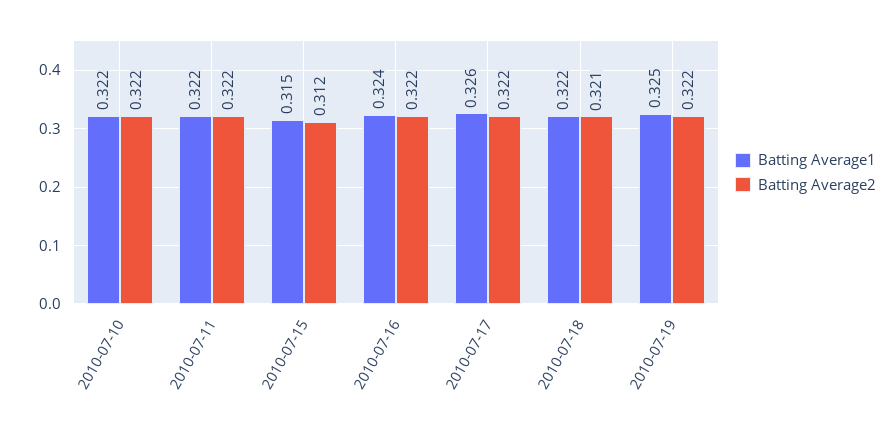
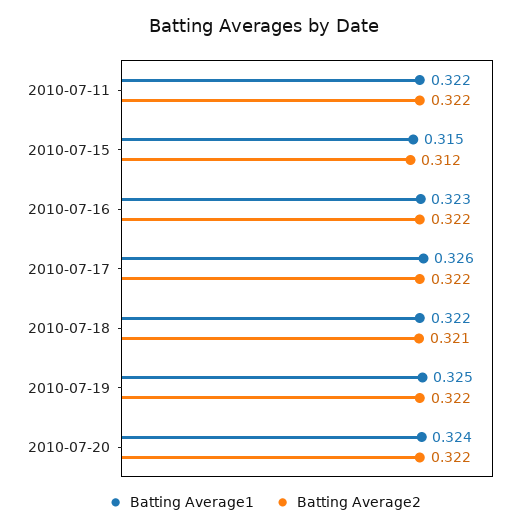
Batting Average1, 2010-07-10: 0.322 -> none
Batting Average2, 2010-07-10: 0.322 -> none
Batting Average1, 2010-07-16: 0.324 -> 0.323
Batting Average1, 2010-07-20: none -> 0.324
Batting Average2, 2010-07-20: none -> 0.322

